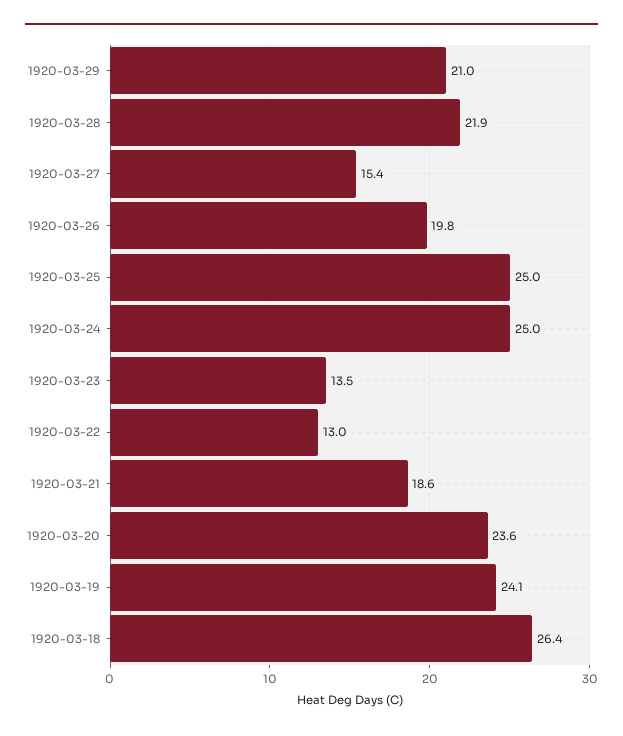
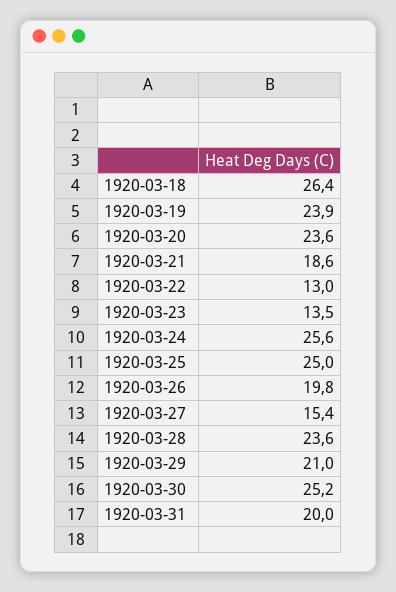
1920-03-28: 21.9 -> 23.6
1920-03-24: 25 -> 25.6
1920-03-19: 24.1 -> 23.9
1920-03-30: none -> 25.2
1920-03-31: none -> 20

